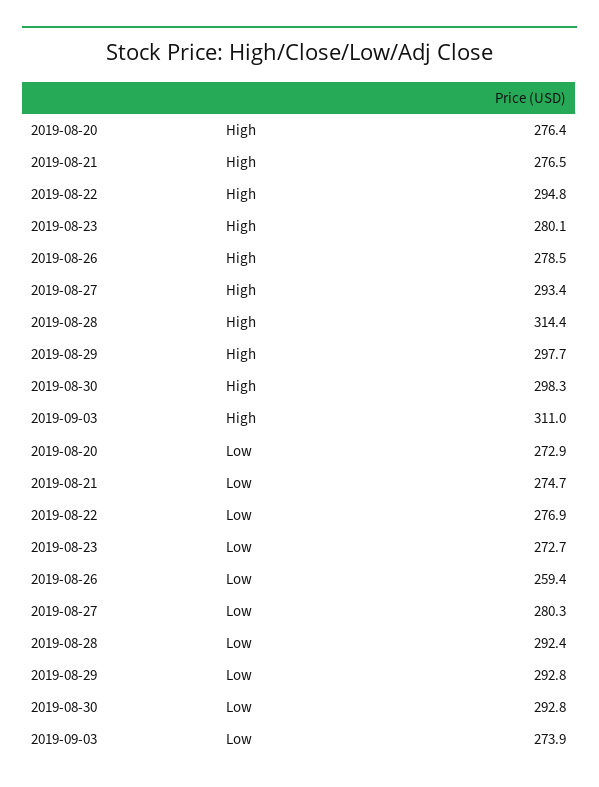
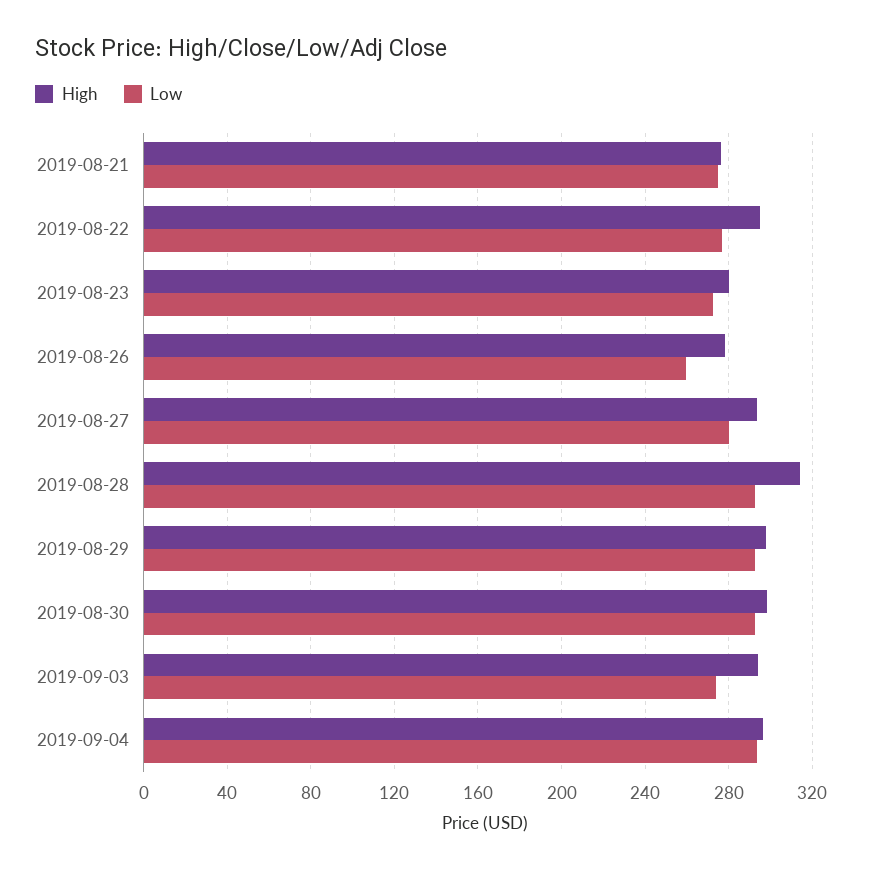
High, 2019-08-20: 276.4 -> none
High, 2019-09-03: 311 -> 295
Low, 2019-08-20: 272.9 -> none
High, 2019-09-04: none -> 295
Low, 2019-09-04: none -> 295

